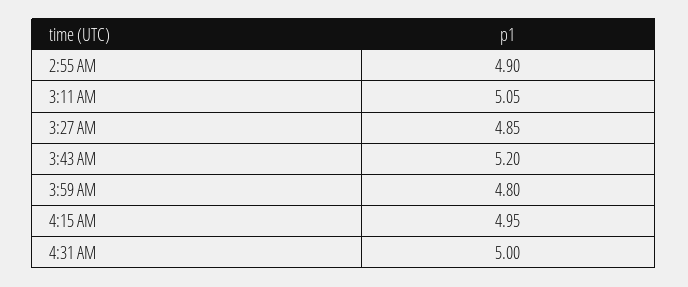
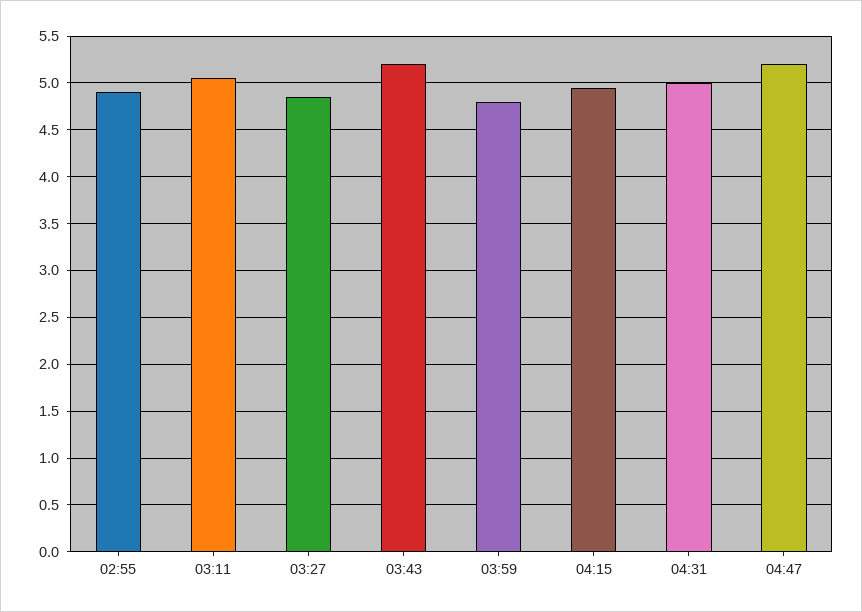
04:47: none -> 5.2

